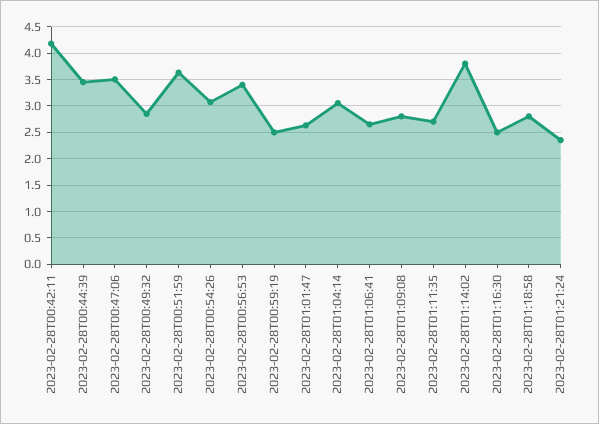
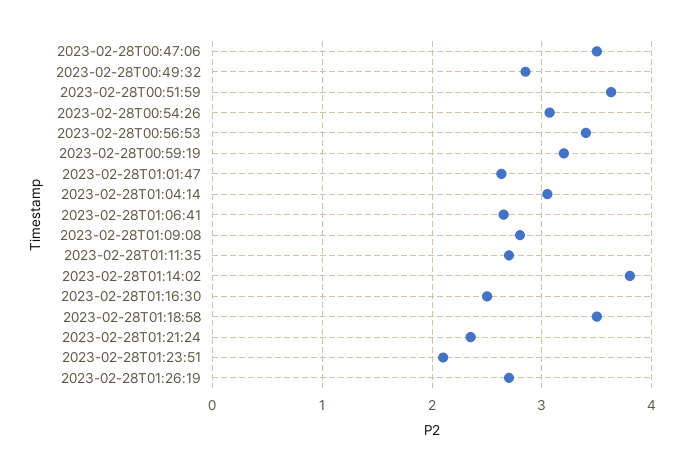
2023-02-28T00:42:11: 4.25 -> none
2023-02-28T00:44:39: 3.5 -> none
2023-02-28T00:59:19: 2.5 -> 3.2
2023-02-28T01:18:58: 2.75 -> 3.5
2023-02-28T01:23:51: none -> 2.1
2023-02-28T01:26:19: none -> 2.7

